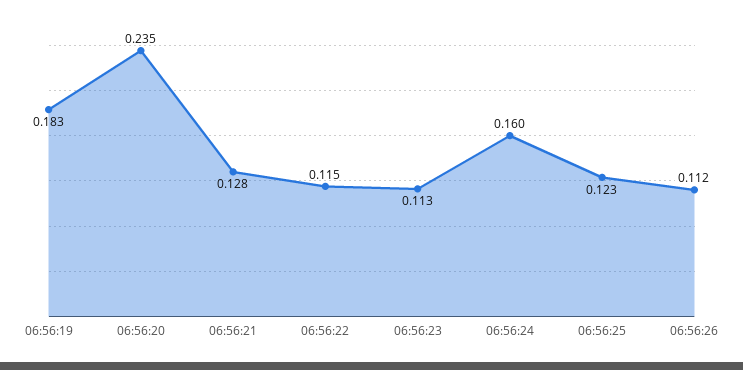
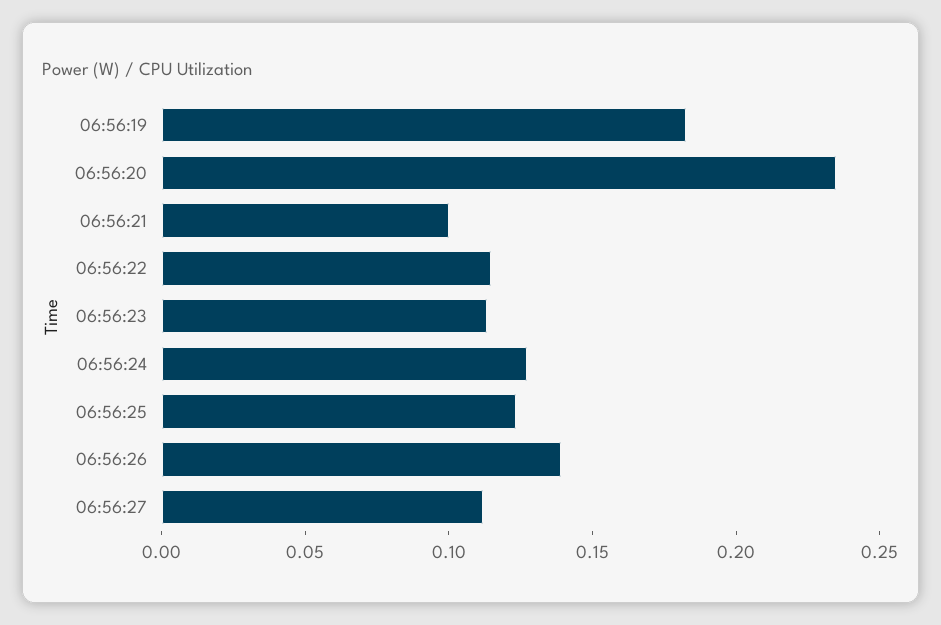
06:56:21: 0.128 -> 0.1
06:56:24: 0.16 -> 0.13
06:56:26: 0.112 -> 0.14
06:56:27: none -> 0.11

